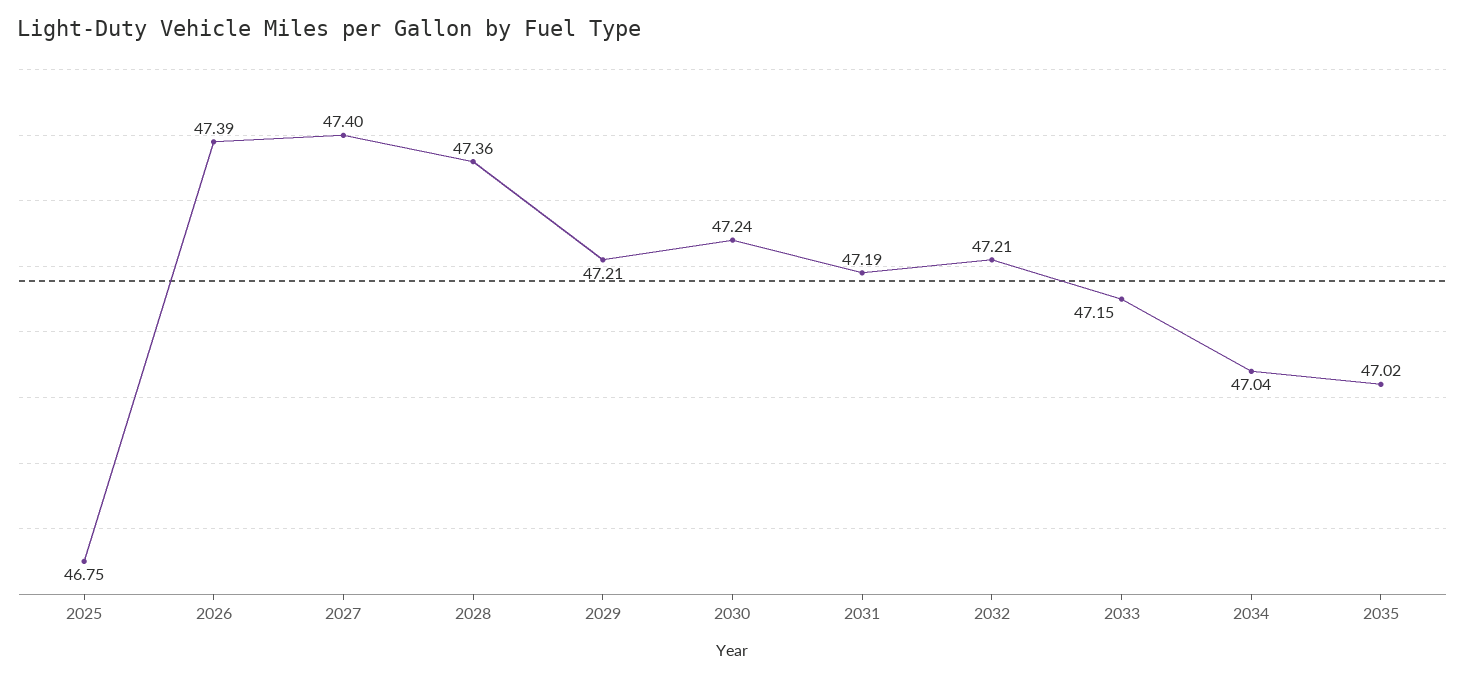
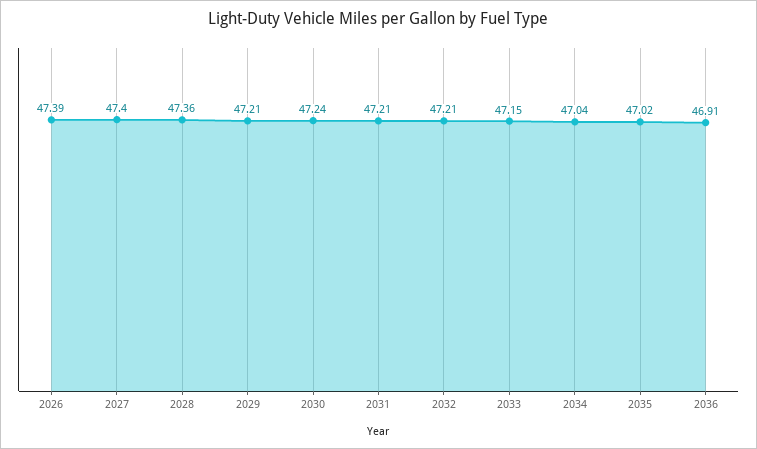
2025: 46.75 -> none
2031: 47.19 -> 47.21
2036: none -> 46.91

